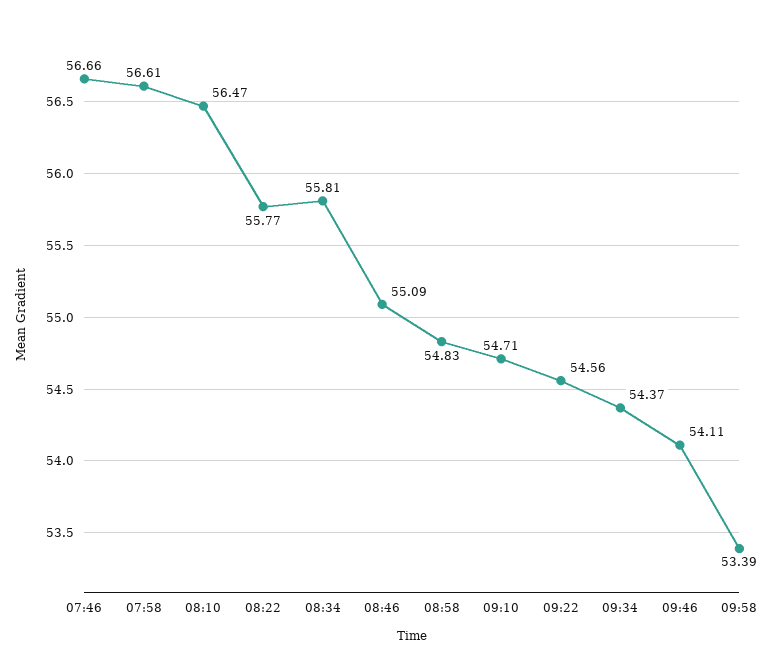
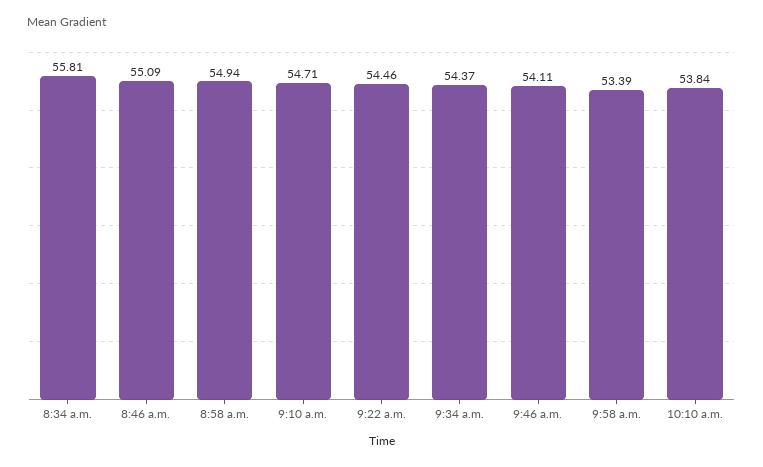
07:46: 56.66 -> none
07:58: 56.61 -> none
08:10: 56.47 -> none
08:22: 55.77 -> none
08:58: 54.83 -> 54.94
09:22: 54.56 -> 54.46
10:10 a.m.: none -> 53.84

